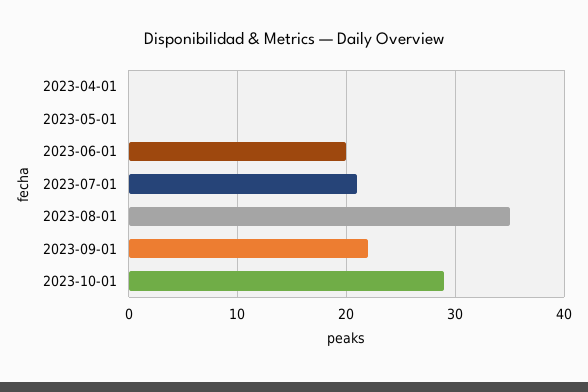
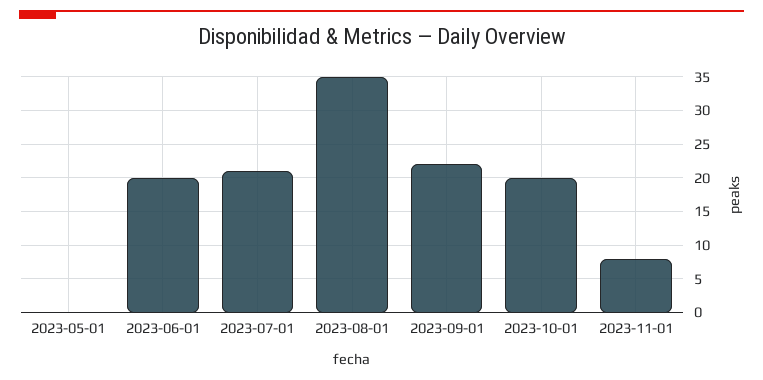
2023-04-01: 0 -> none
2023-10-01: 29 -> 20
2023-11-01: none -> 8

